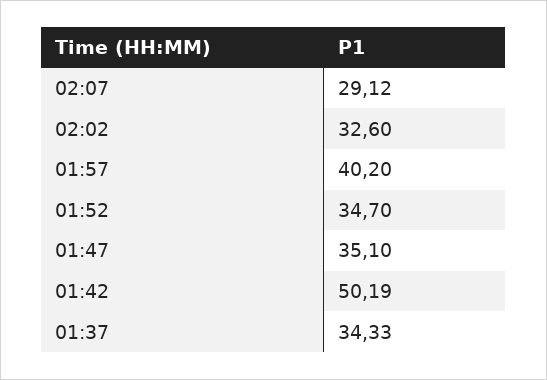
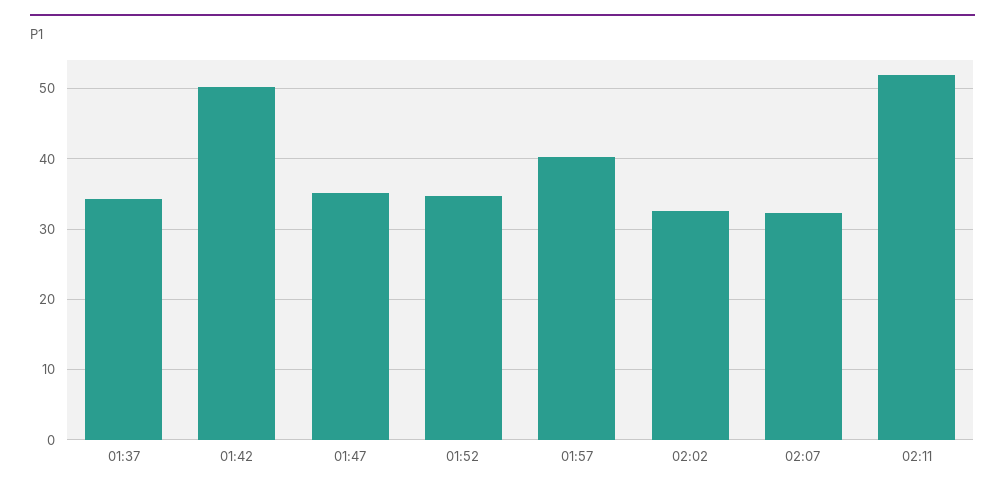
02:07: 29.12 -> 32
02:11: none -> 52

